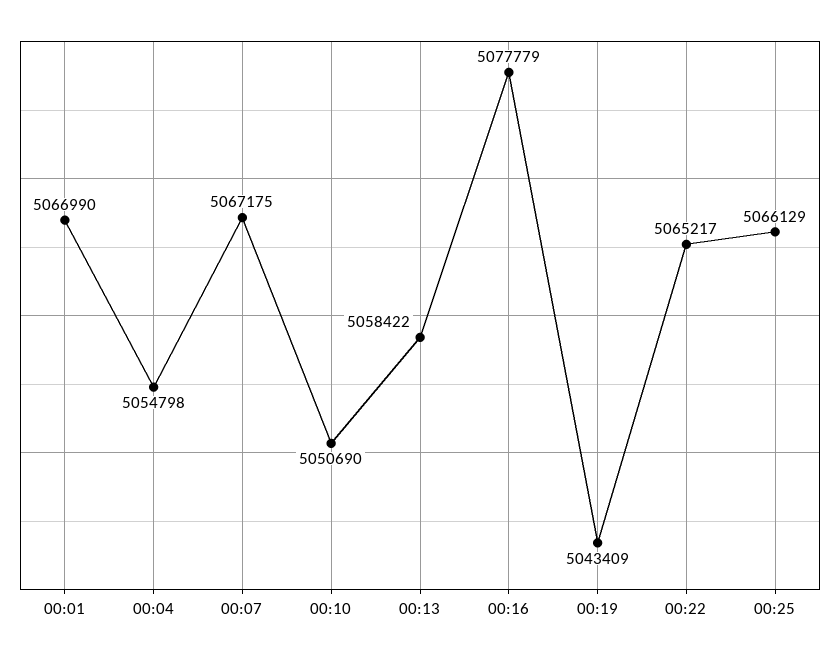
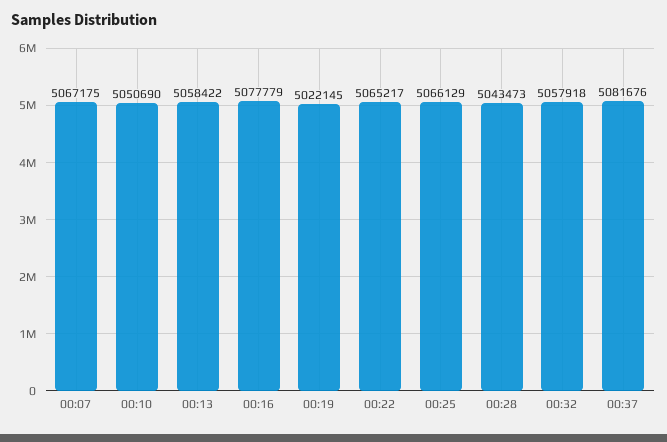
00:01: 5066990 -> none
00:04: 5054798 -> none
00:19: 5043409 -> 5022145
00:28: none -> 5043473
00:32: none -> 5057918
00:37: none -> 5081676

